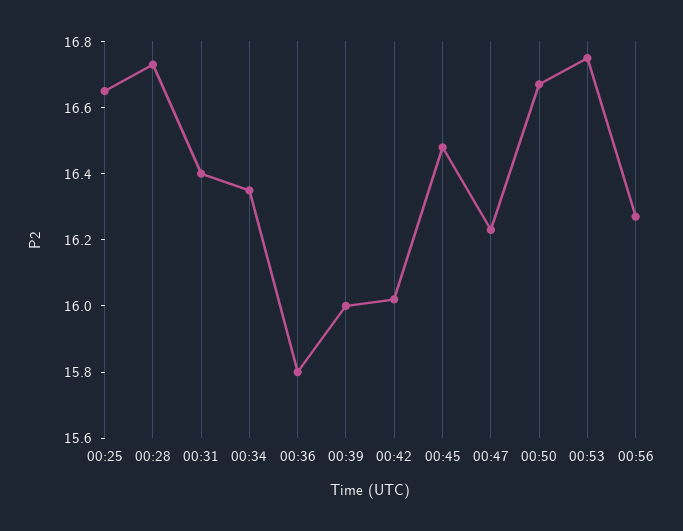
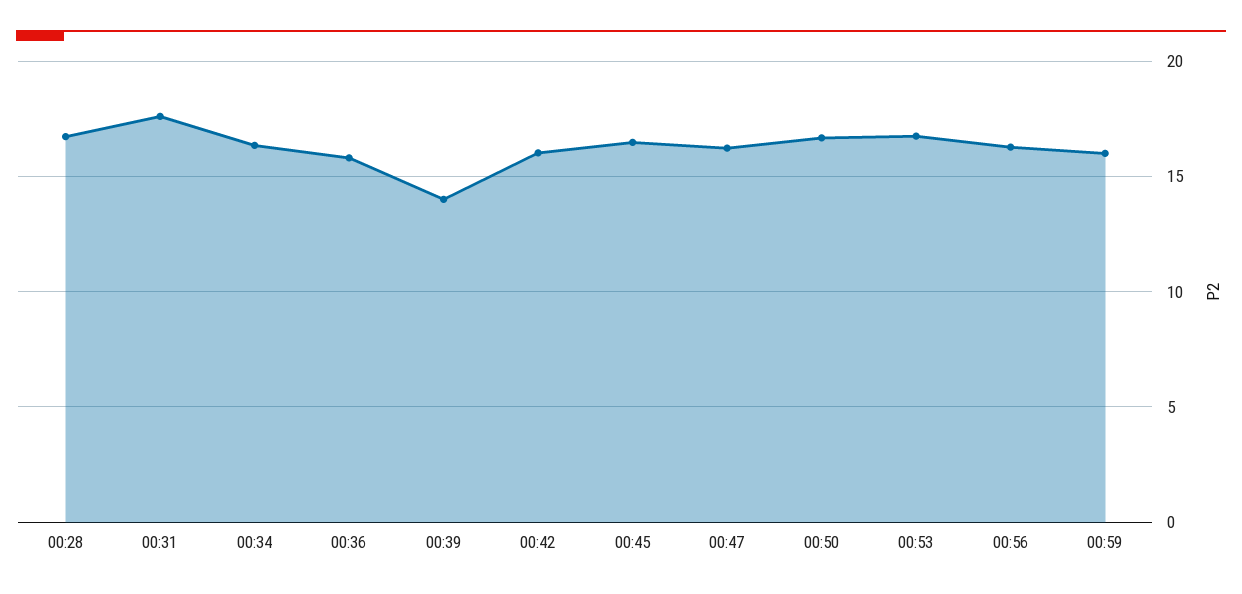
00:25: 16.65 -> none
00:31: 16.4 -> 17.5
00:39: 16 -> 14
00:59: none -> 16

